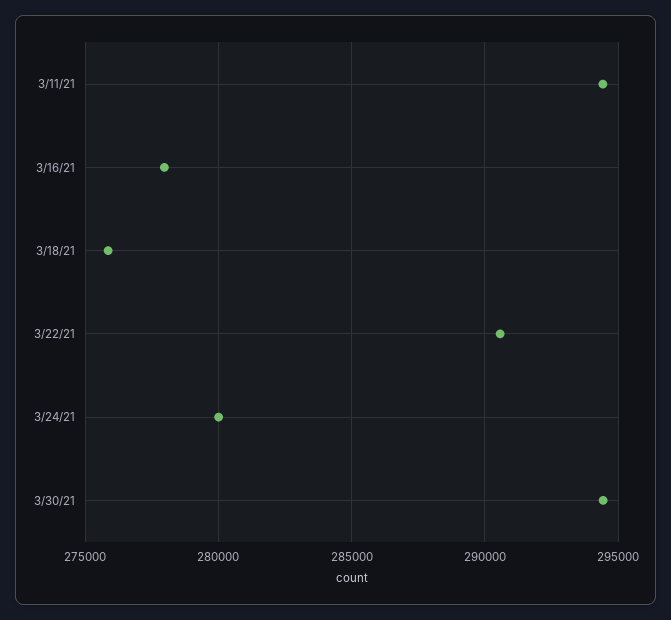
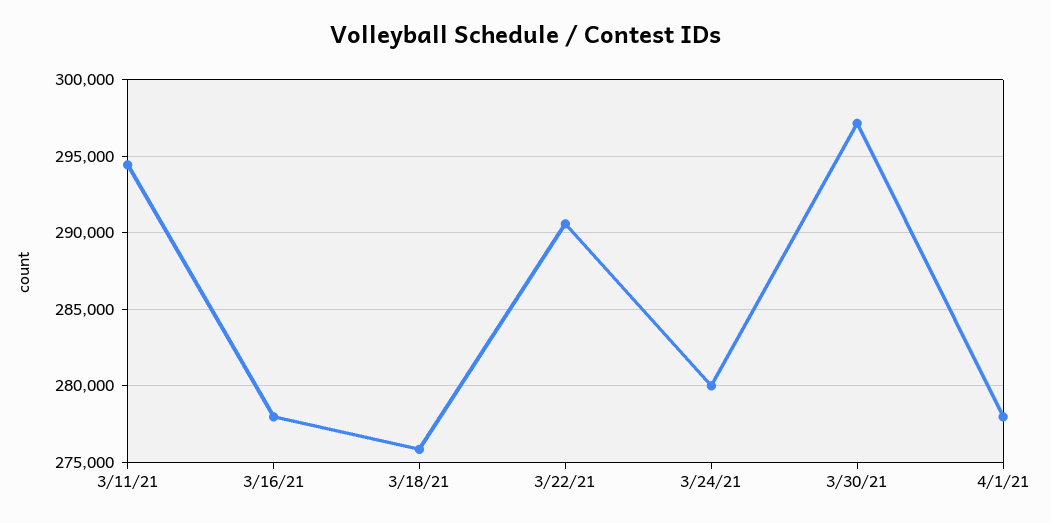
3/30/21: 294500 -> 297000
4/1/21: none -> 278000

